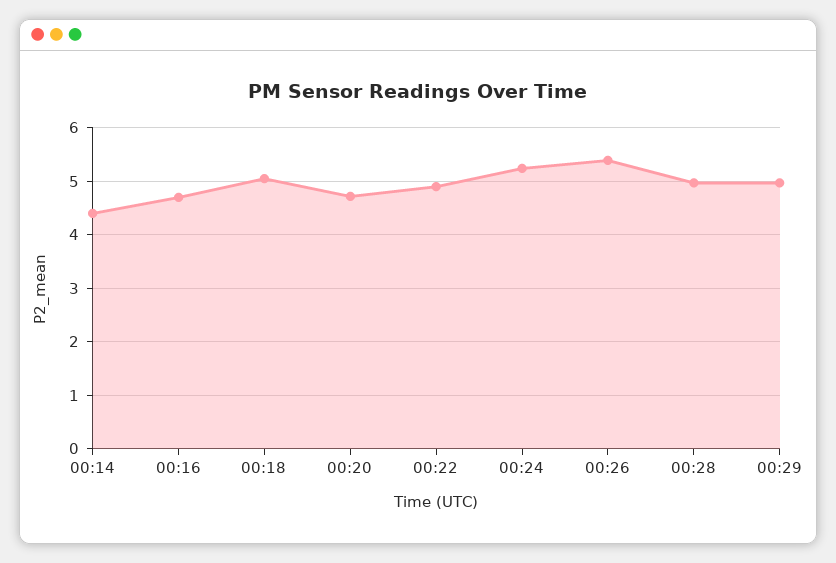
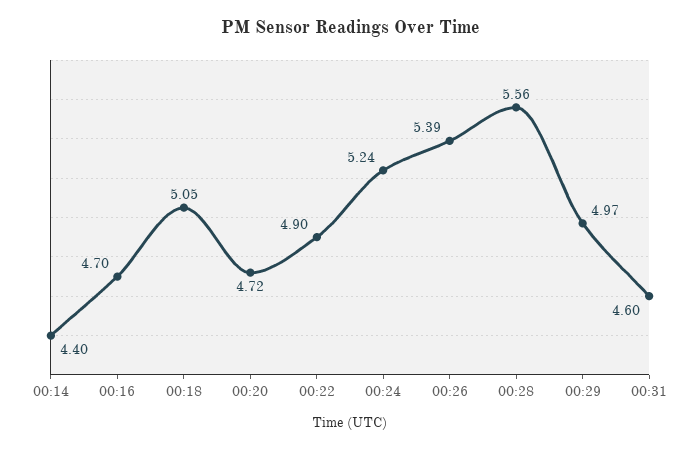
00:28: 5 -> 5.56
00:31: none -> 4.6

